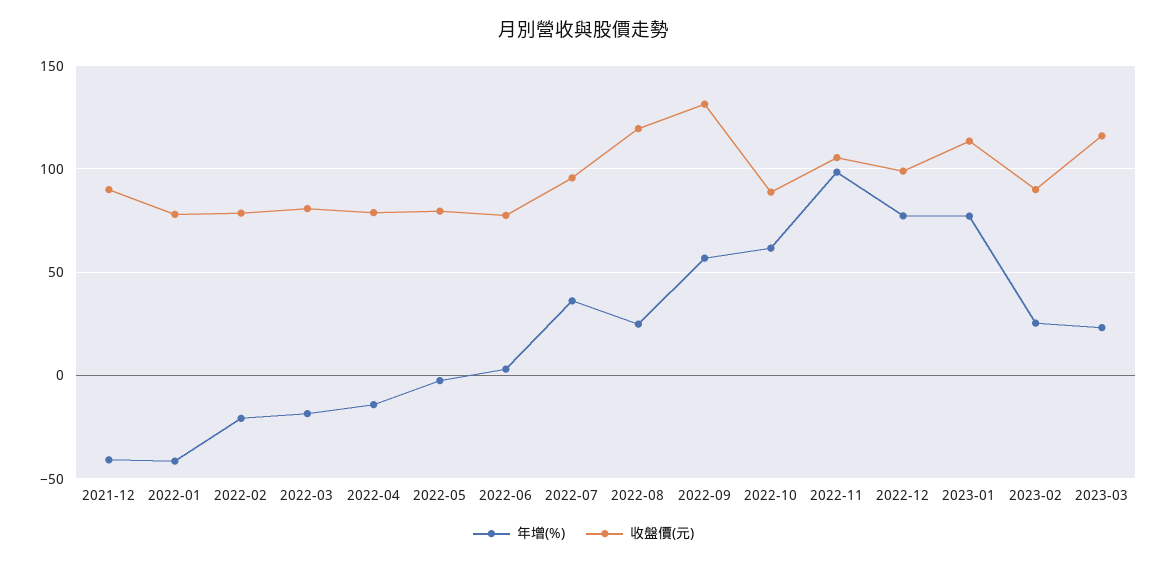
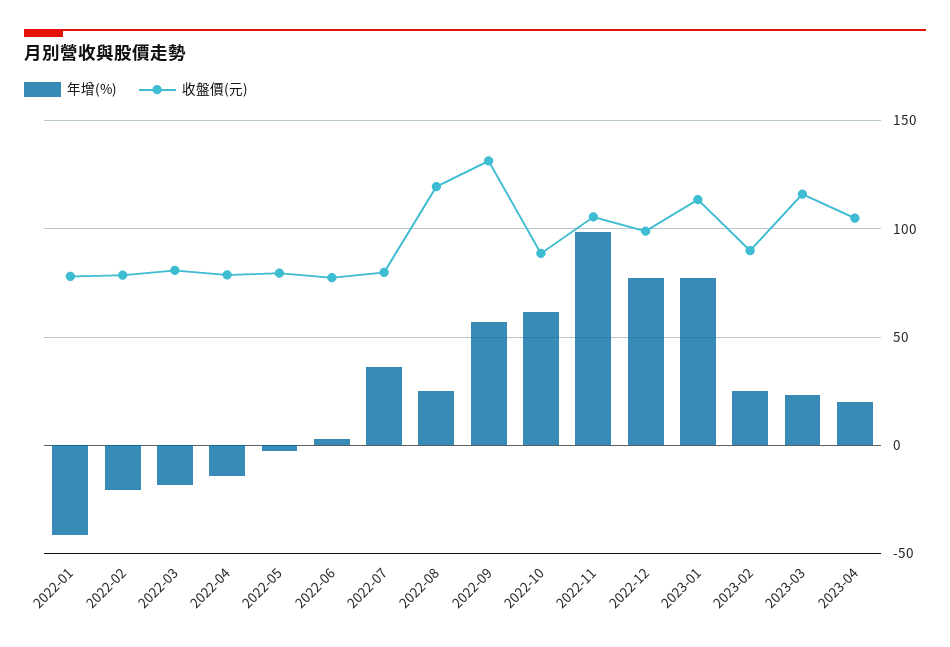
年增(%), 2021-12: -40 -> none
收盤價(元), 2021-12: 90 -> none
收盤價(元), 2022-07: 95 -> 80
年增(%), 2023-04: none -> 20
收盤價(元), 2023-04: none -> 105

